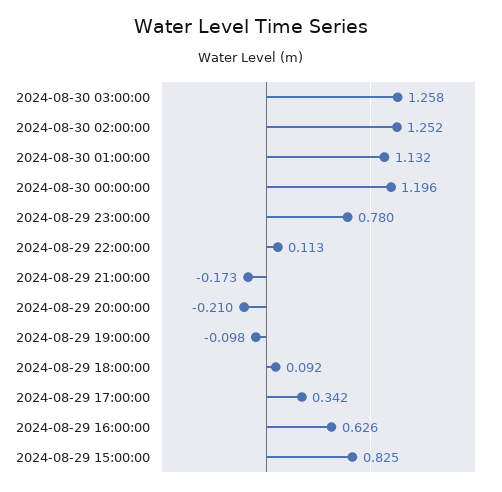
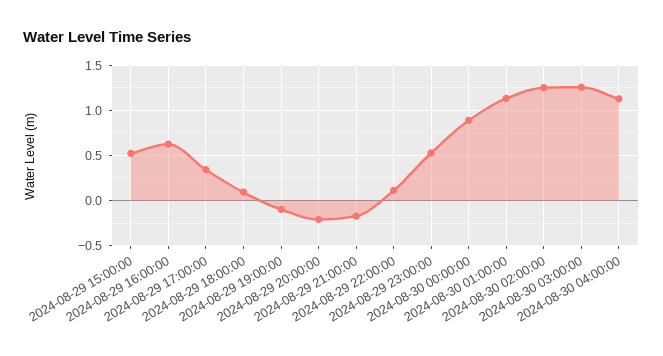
2024-08-30 00:00:00: 1.196 -> 0.9
2024-08-29 23:00:00: 0.78 -> 0.5
2024-08-29 15:00:00: 0.825 -> 0.5
2024-08-30 04:00:00: none -> 1.1

